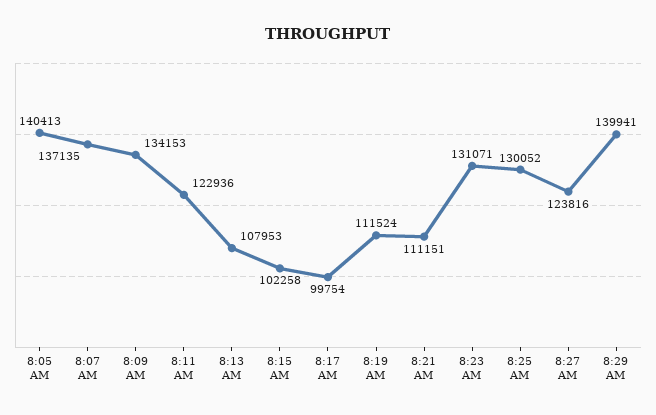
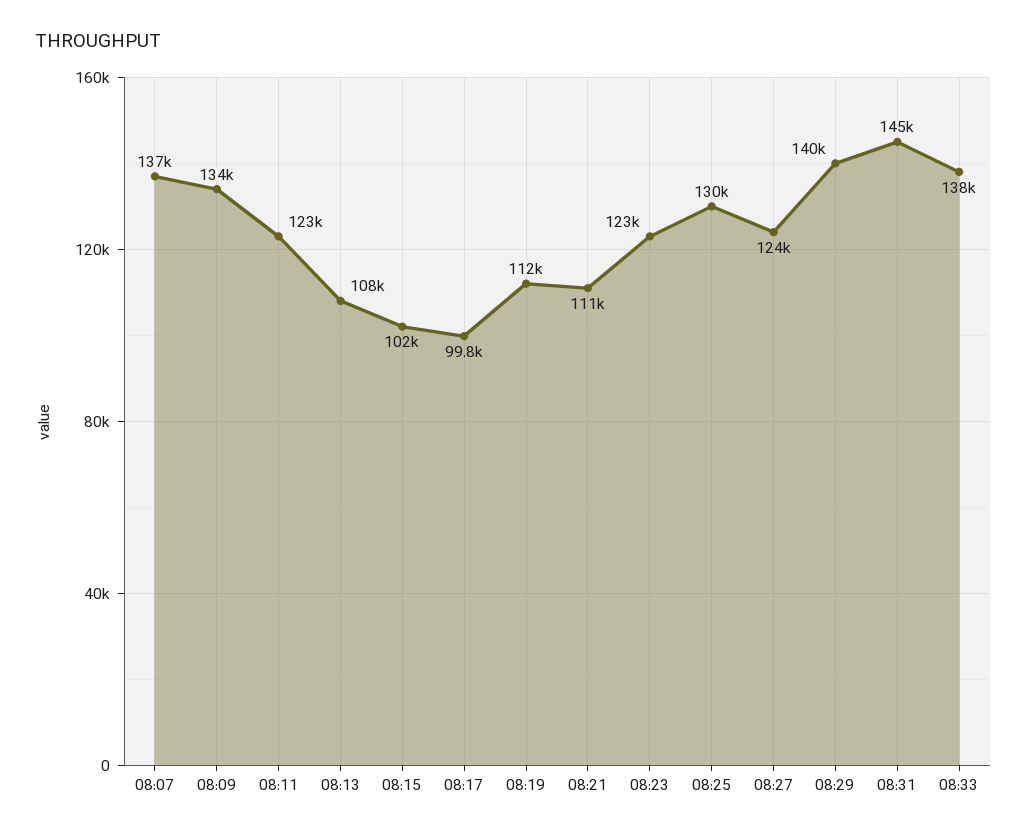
8:05 AM: 140413 -> none
8:23 AM: 131071 -> 123000
08:31: none -> 145000
08:33: none -> 138000

